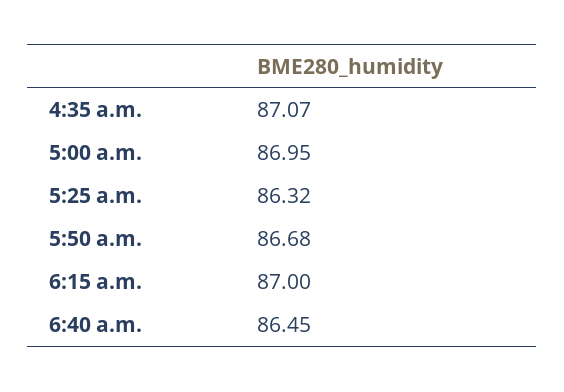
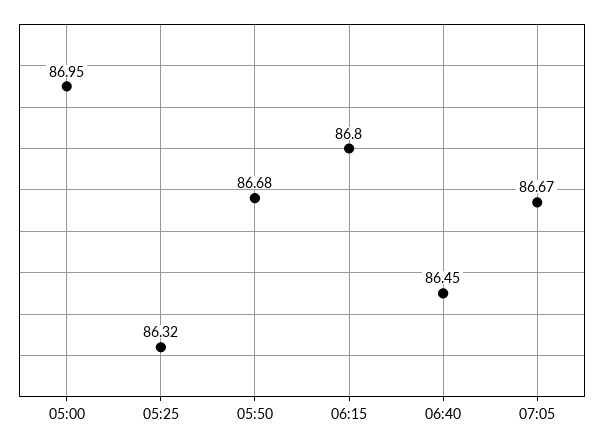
4:35 a.m.: 87.07 -> none
6:15 a.m.: 87 -> 86.8
07:05: none -> 86.67

